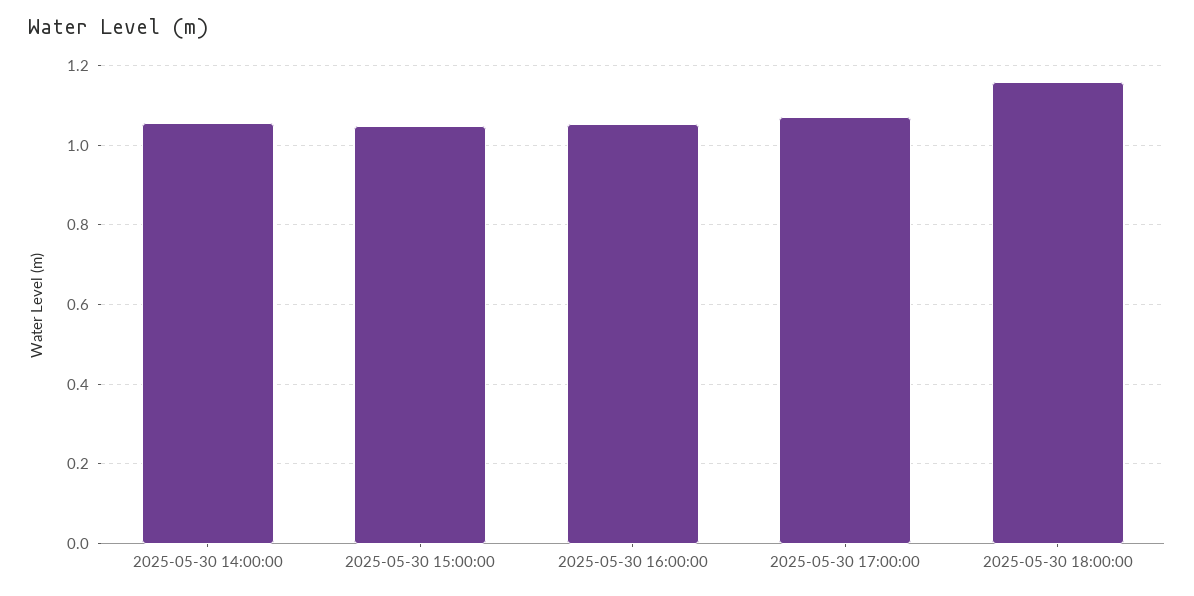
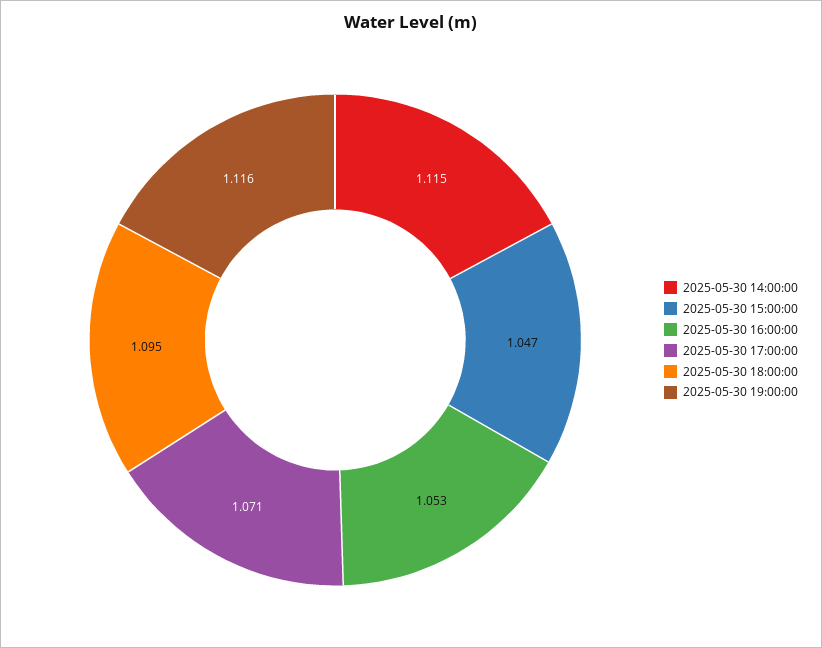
2025-05-30 14:00:00: 1.06 -> 1.115
2025-05-30 18:00:00: 1.16 -> 1.095
2025-05-30 19:00:00: none -> 1.116

